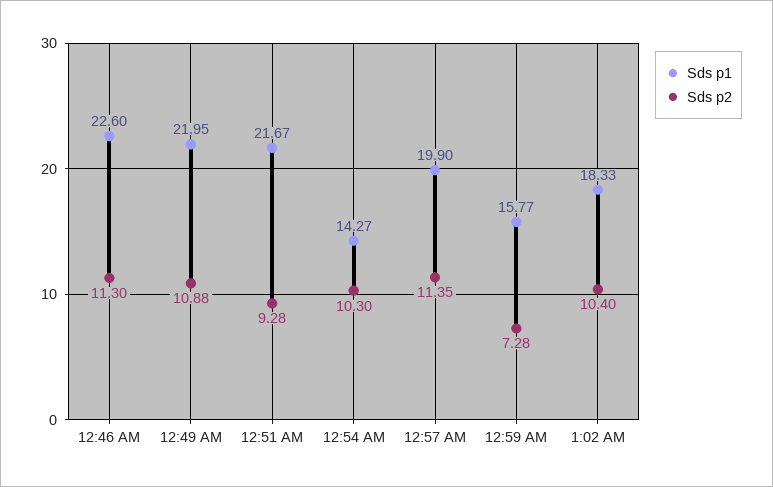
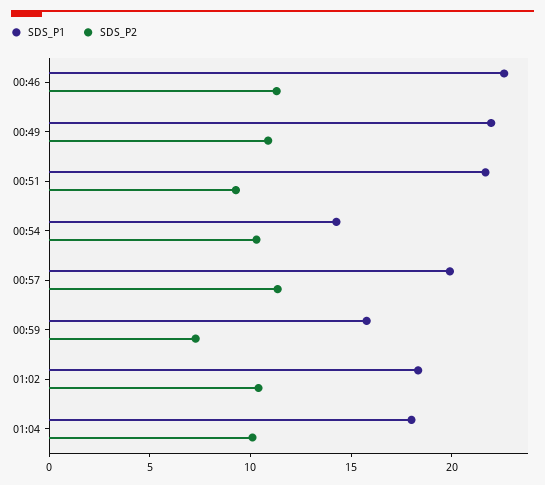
Sds p1, 01:04: none -> 18
Sds p2, 01:04: none -> 10

